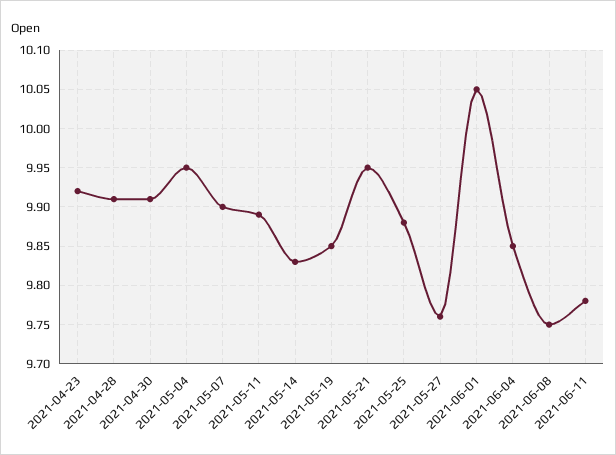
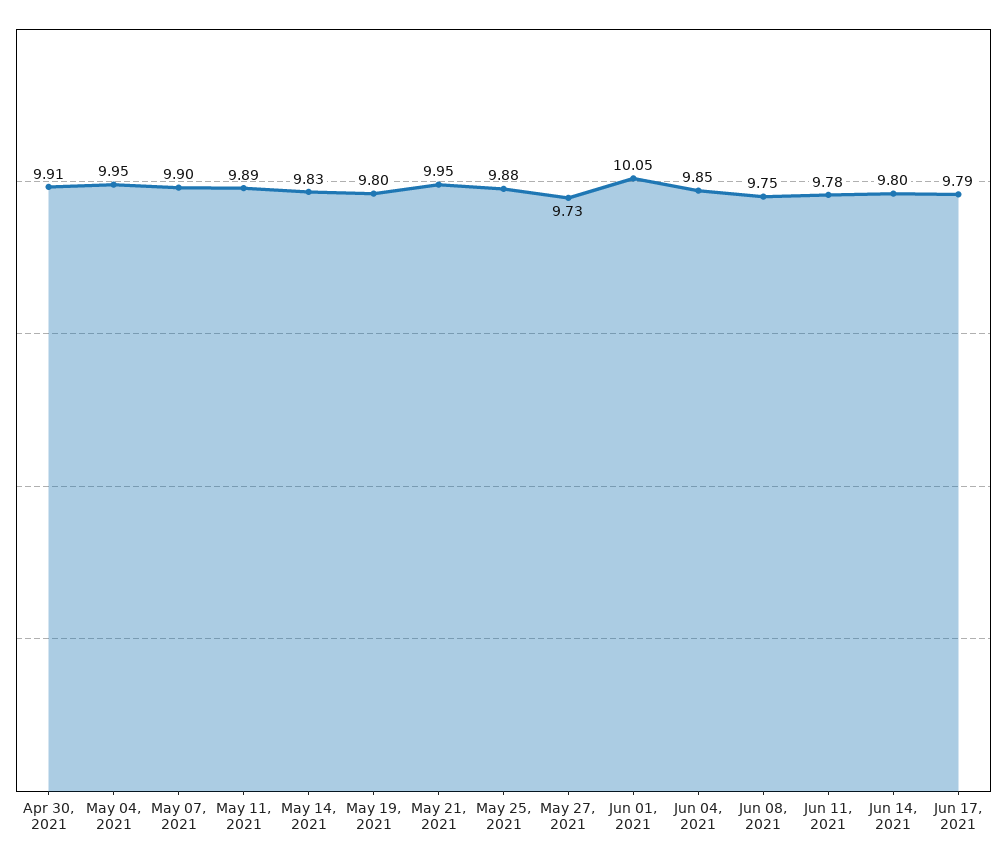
2021-04-23: 9.92 -> none
2021-04-28: 9.91 -> none
2021-05-19: 9.85 -> 9.8
2021-05-27: 9.76 -> 9.73
Jun 14, 2021: none -> 9.8
Jun 17, 2021: none -> 9.79

